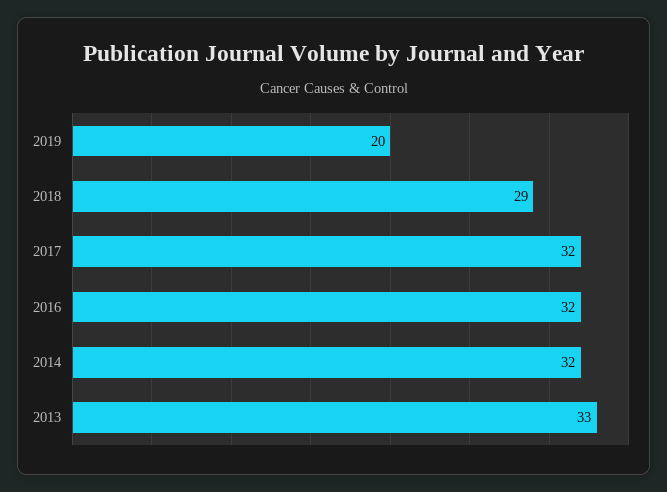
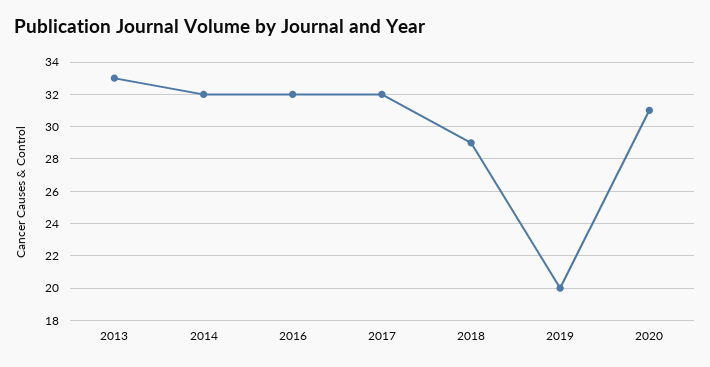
2020: none -> 31

